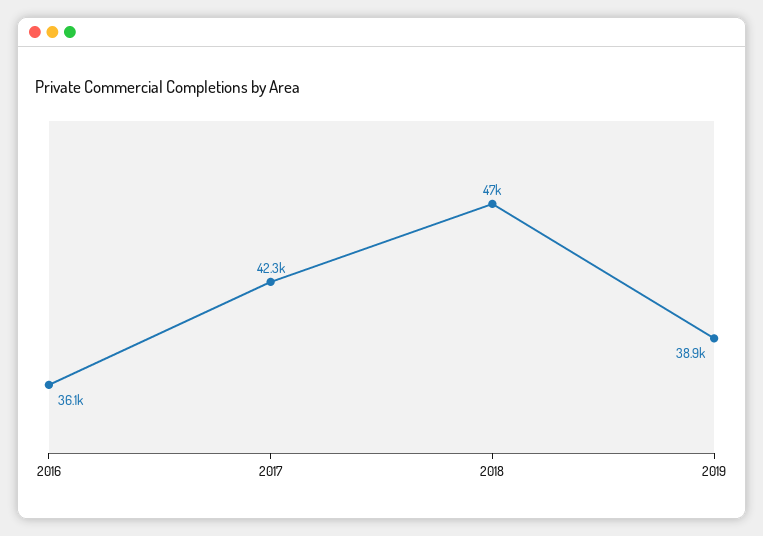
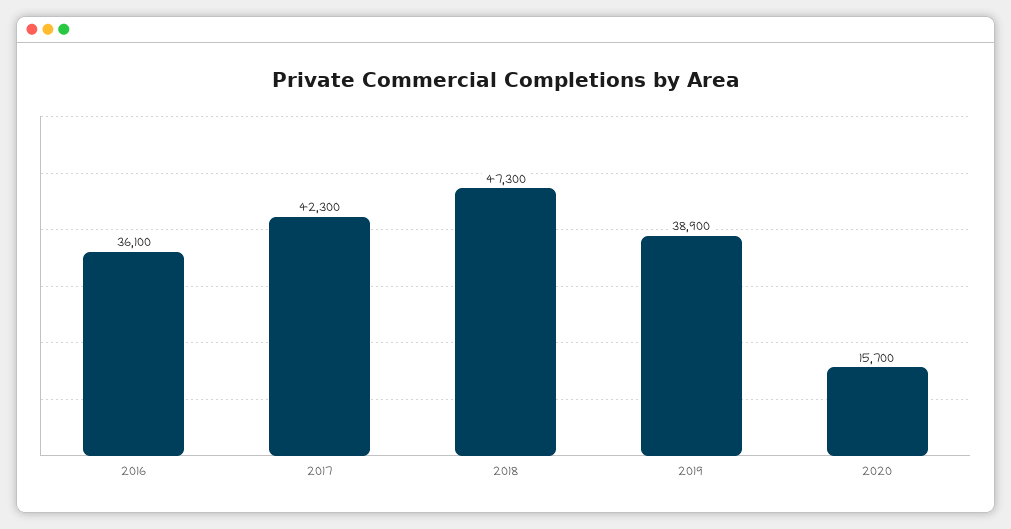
2018: 47000 -> 47300
2020: none -> 15700

